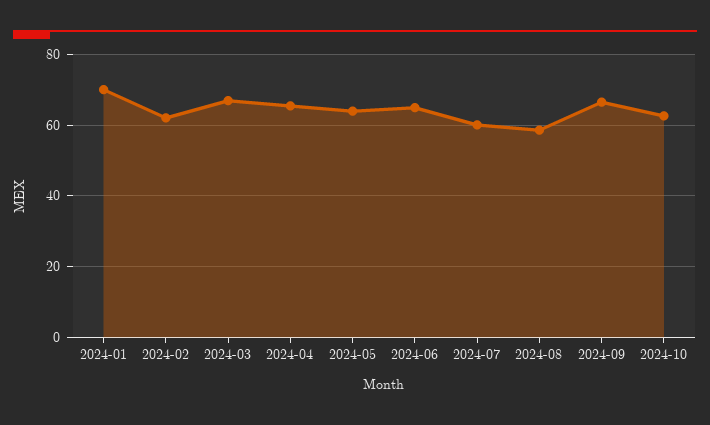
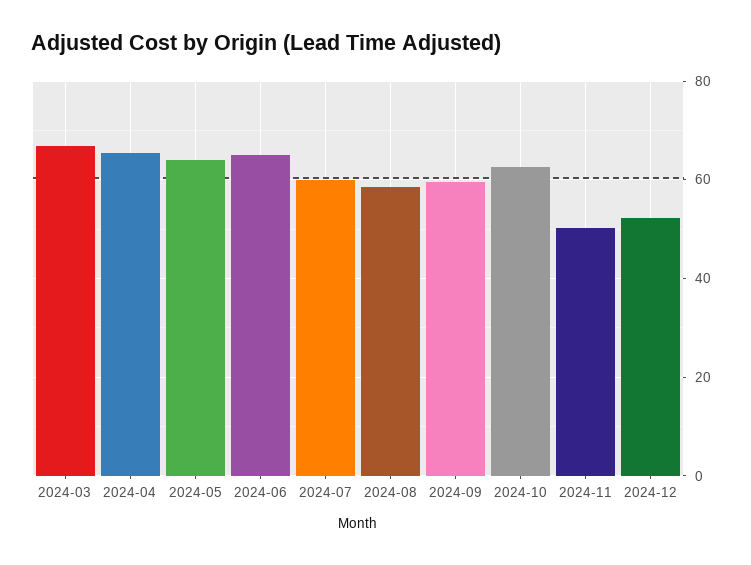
2024-01: 70 -> none
2024-02: 62 -> none
2024-09: 66 -> 60
2024-11: none -> 50
2024-12: none -> 52

